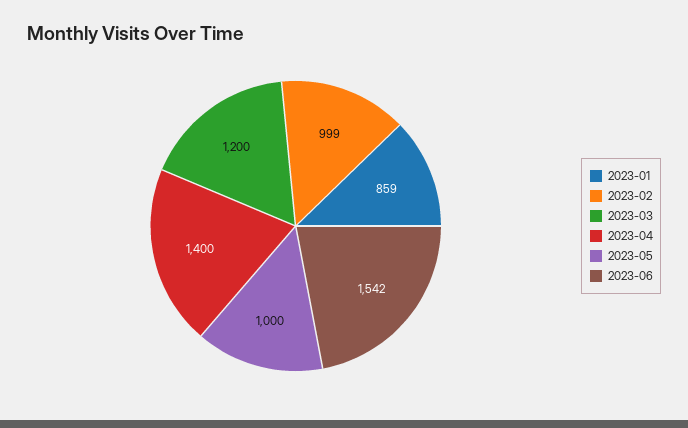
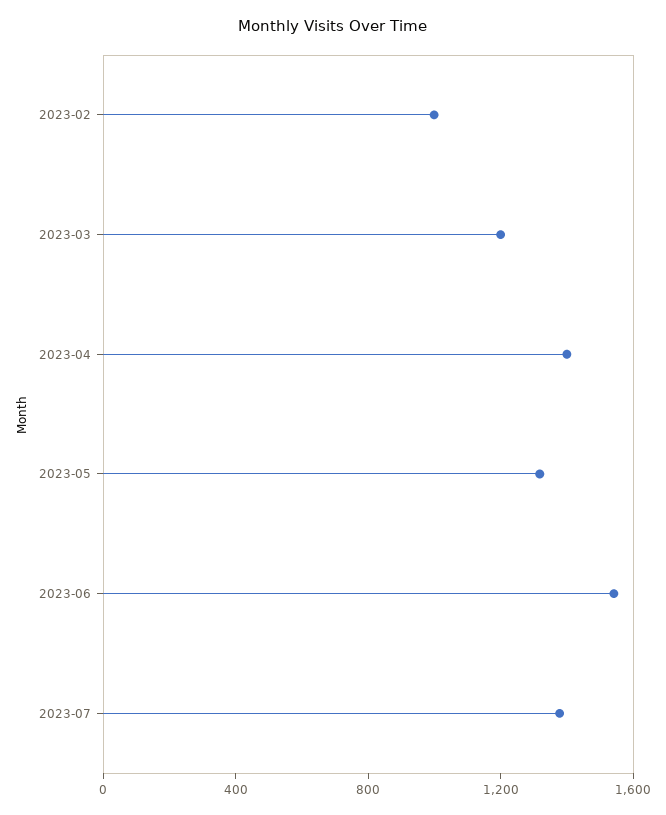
2023-01: 859 -> none
2023-05: 1000 -> 1300
2023-07: none -> 1400

